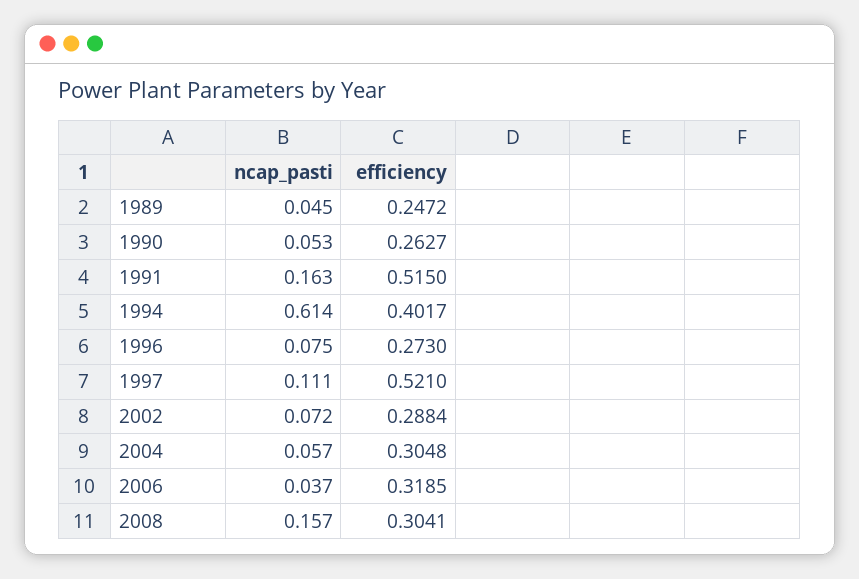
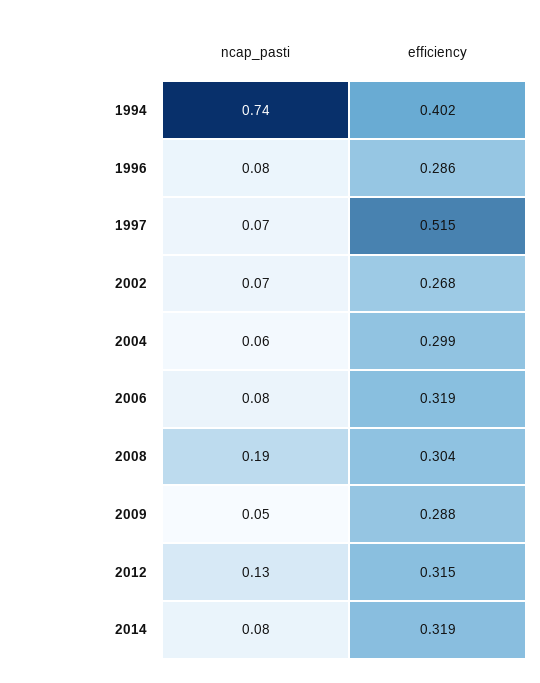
ncap_pasti, 1989: 0.045 -> none
efficiency, 1989: 0.2472 -> none
ncap_pasti, 1990: 0.053 -> none
efficiency, 1990: 0.2627 -> none
ncap_pasti, 1991: 0.163 -> none
efficiency, 1991: 0.515 -> none
ncap_pasti, 1994: 0.614 -> 0.74
efficiency, 1996: 0.273 -> 0.286
ncap_pasti, 1997: 0.111 -> 0.07
efficiency, 1997: 0.521 -> 0.515
efficiency, 2002: 0.2884 -> 0.268
efficiency, 2004: 0.3048 -> 0.299
ncap_pasti, 2006: 0.037 -> 0.08
ncap_pasti, 2008: 0.157 -> 0.19
ncap_pasti, 2009: none -> 0.05
efficiency, 2009: none -> 0.288
ncap_pasti, 2012: none -> 0.13
efficiency, 2012: none -> 0.315
ncap_pasti, 2014: none -> 0.08
efficiency, 2014: none -> 0.319

